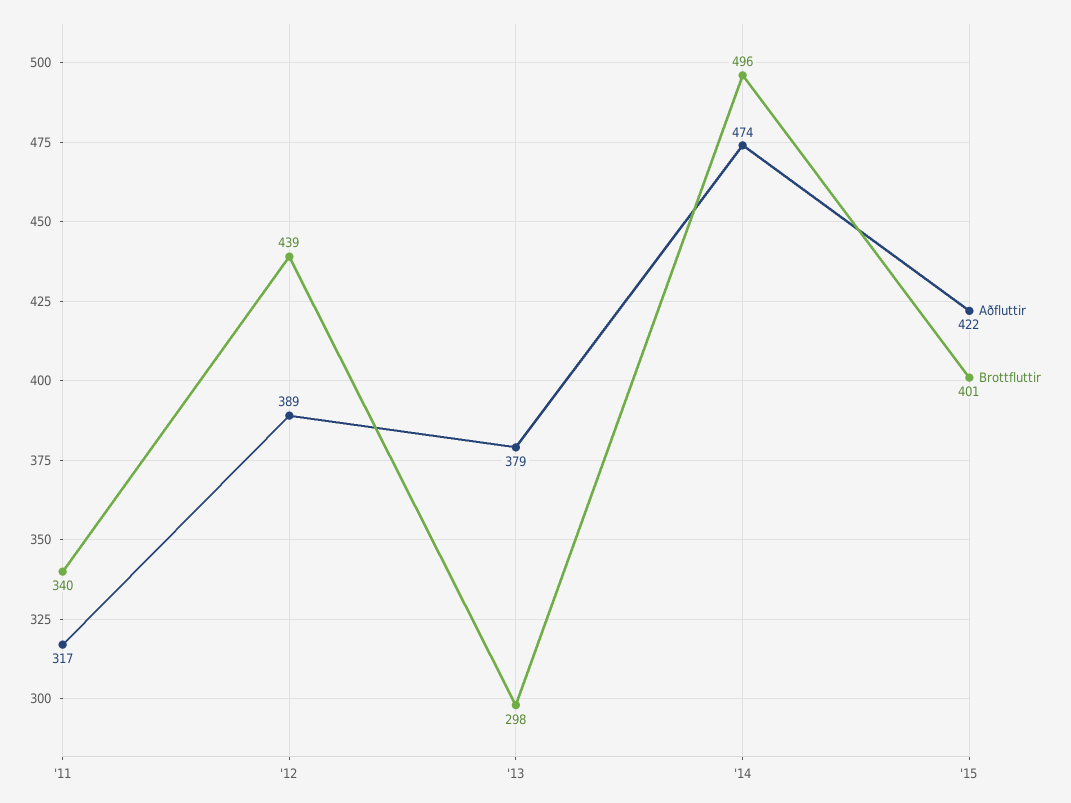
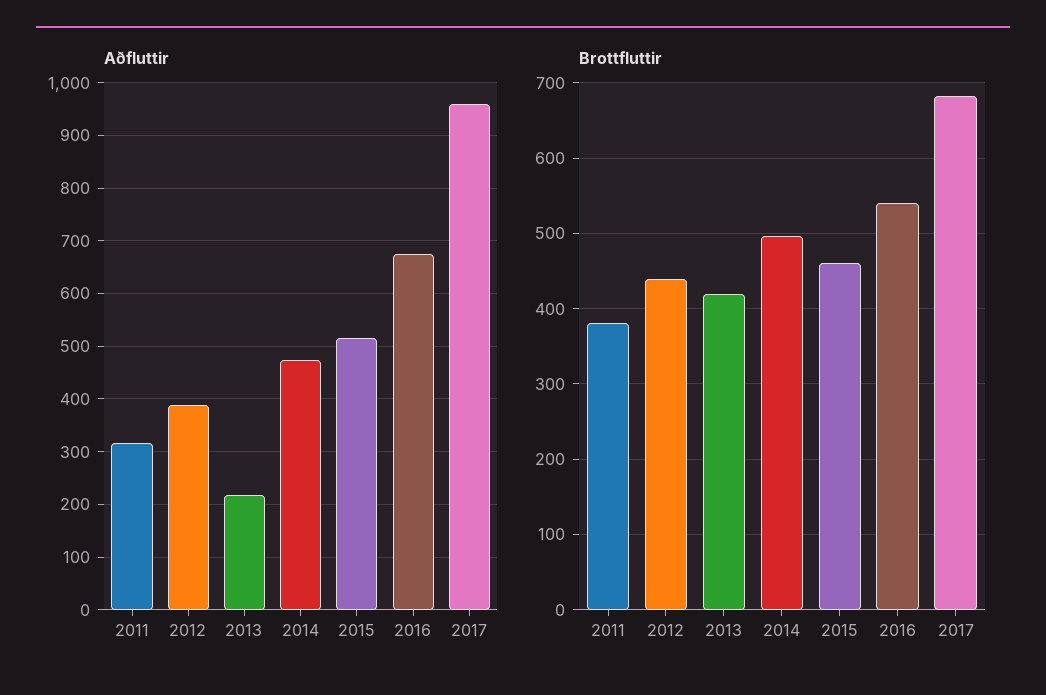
Brottfluttir, '11: 340 -> 380
Aðfluttir, '13: 379 -> 220
Brottfluttir, '13: 298 -> 420
Aðfluttir, '15: 422 -> 520
Brottfluttir, '15: 401 -> 460
Aðfluttir, 2016: none -> 680
Aðfluttir, 2017: none -> 960
Brottfluttir, 2016: none -> 540
Brottfluttir, 2017: none -> 680

